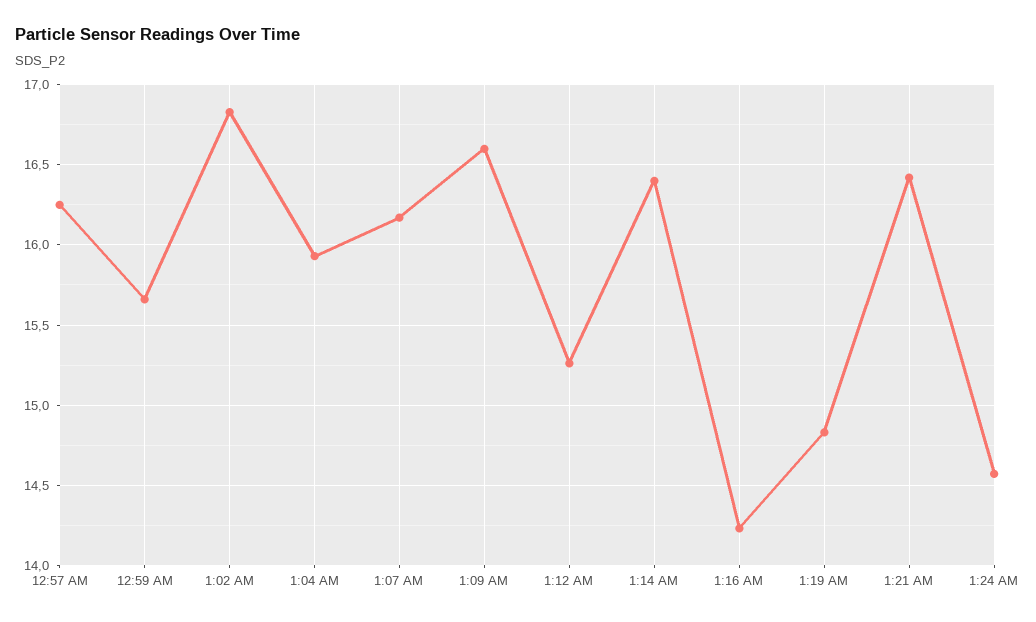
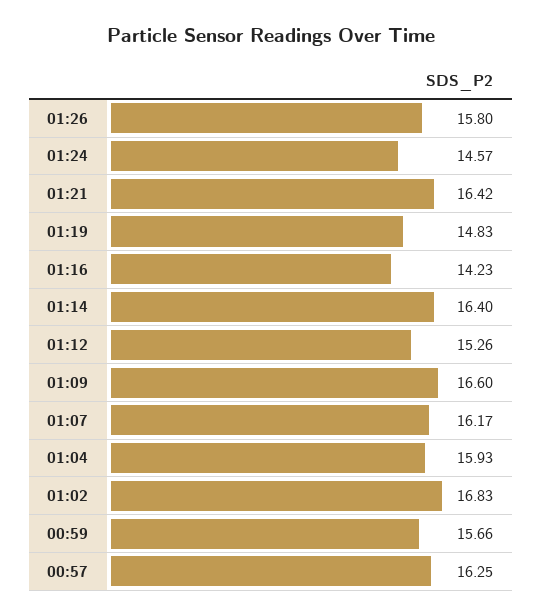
01:26: none -> 15.8

